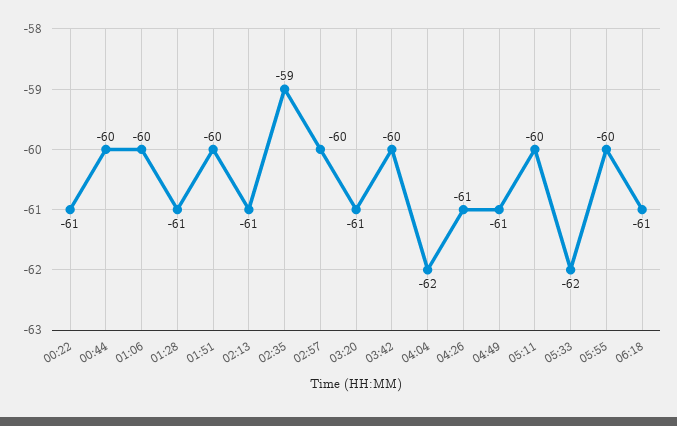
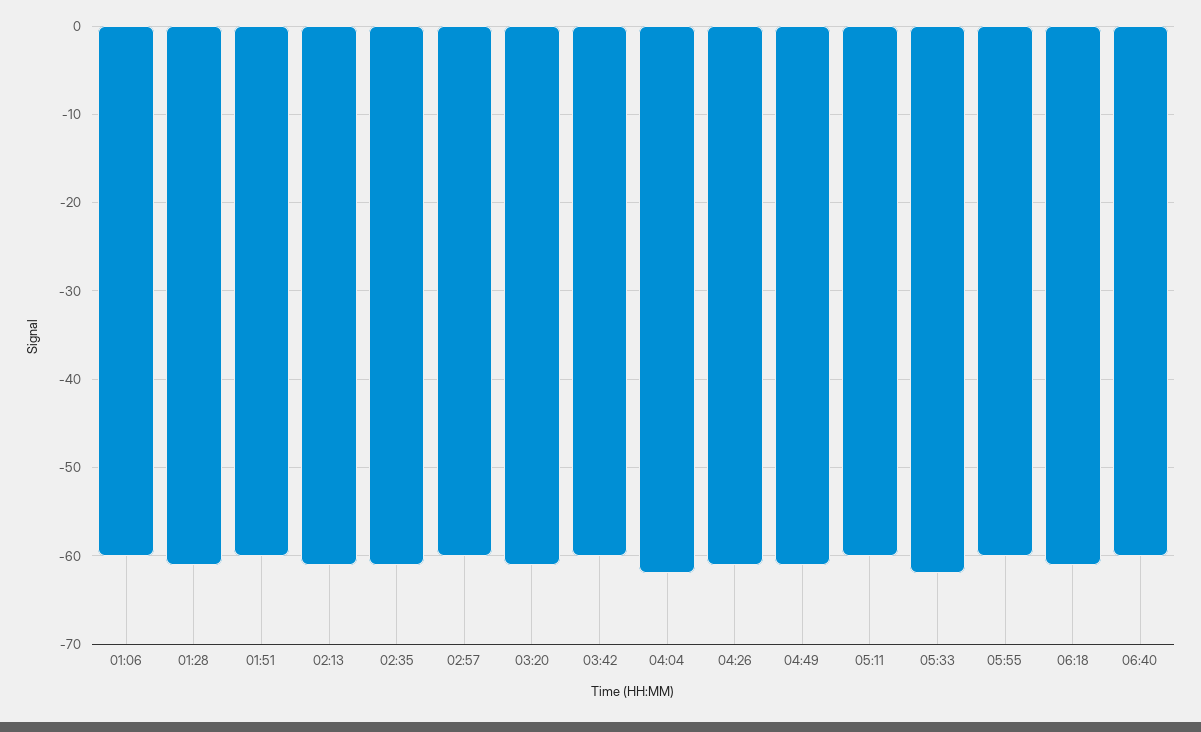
00:22: -61 -> none
00:44: -60 -> none
02:35: -59 -> -61
06:40: none -> -60

